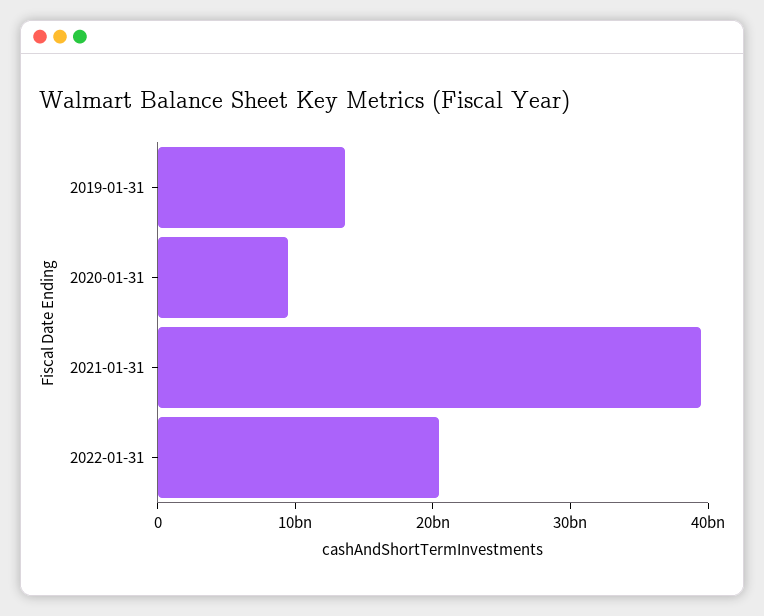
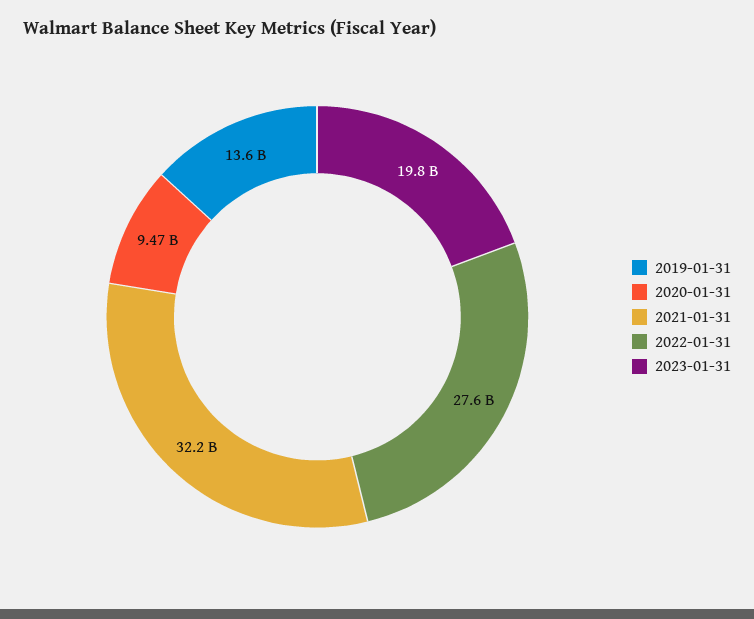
2021-01-31: 40000000000 -> 32200000000
2022-01-31: 20000000000 -> 27600000000
2023-01-31: none -> 19800000000

